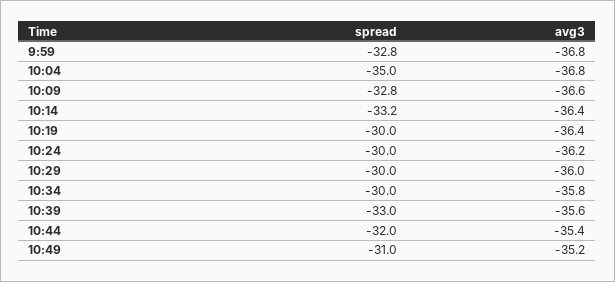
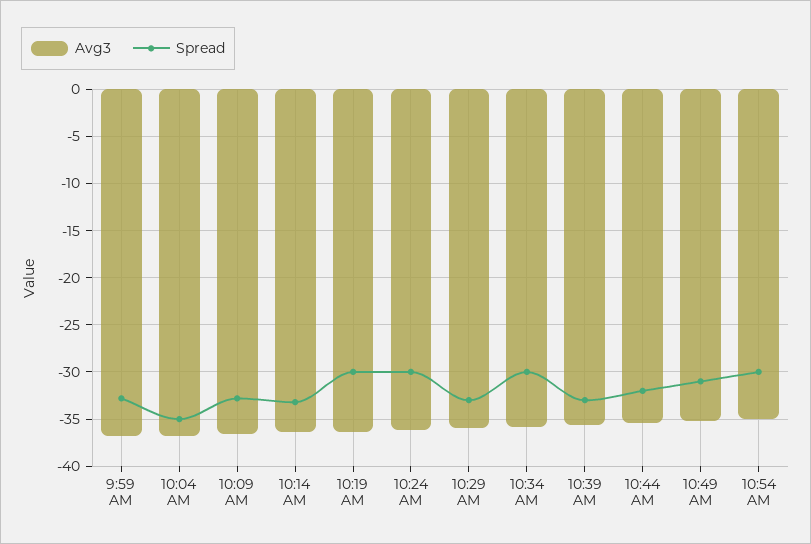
spread, 10:29: -30 -> -33
avg3, 10:54 AM: none -> -35
spread, 10:54 AM: none -> -30

